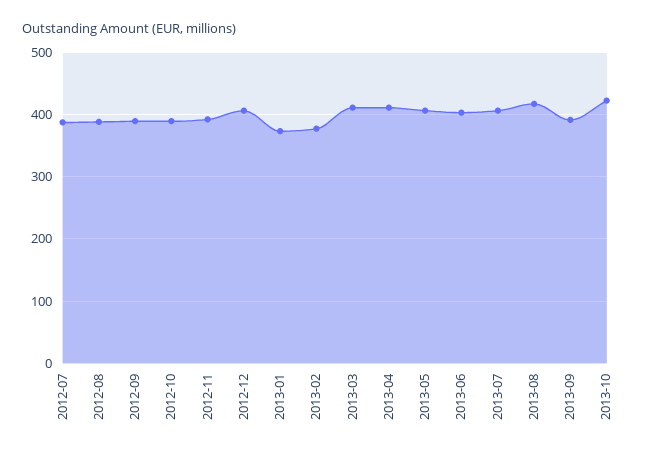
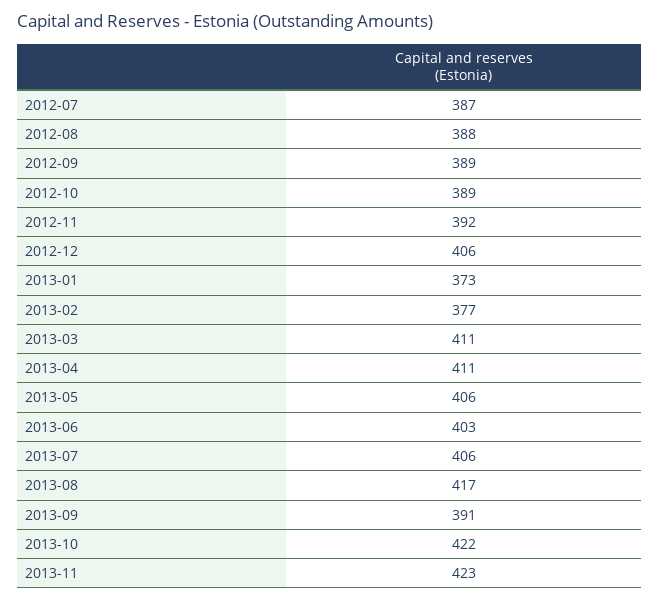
2013-11: none -> 423

